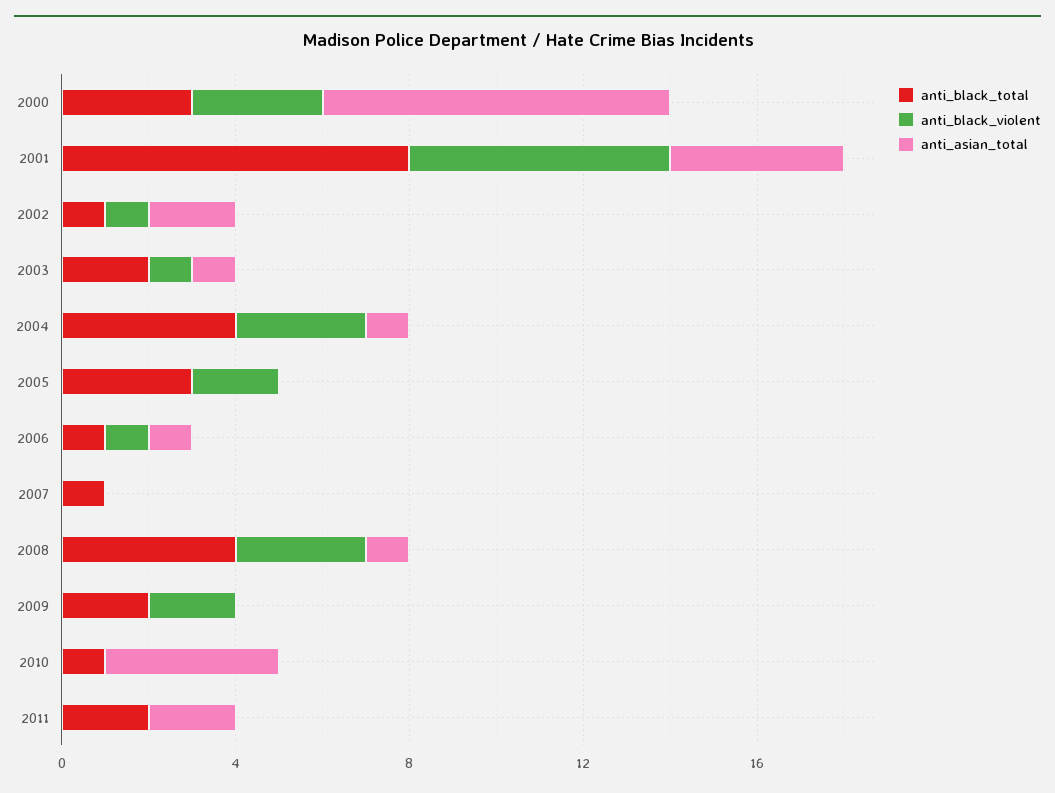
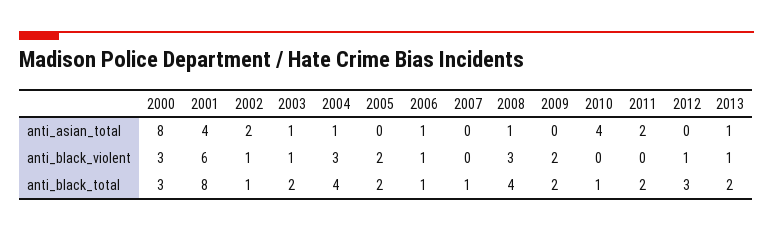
anti_black_total, 2005: 3 -> 2
anti_asian_total, 2012: none -> 0
anti_asian_total, 2013: none -> 1
anti_black_violent, 2012: none -> 1
anti_black_violent, 2013: none -> 1
anti_black_total, 2012: none -> 3
anti_black_total, 2013: none -> 2

